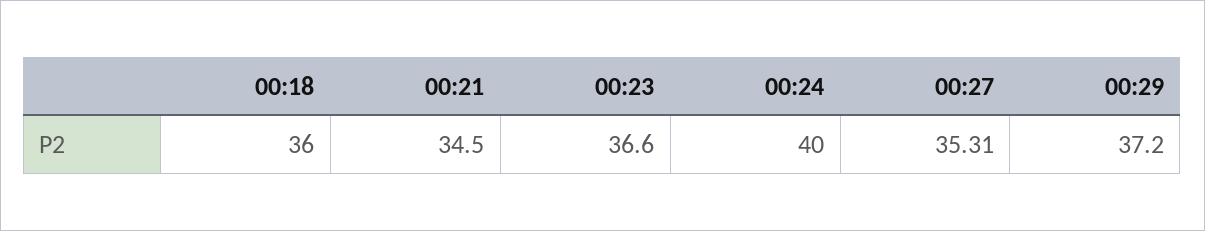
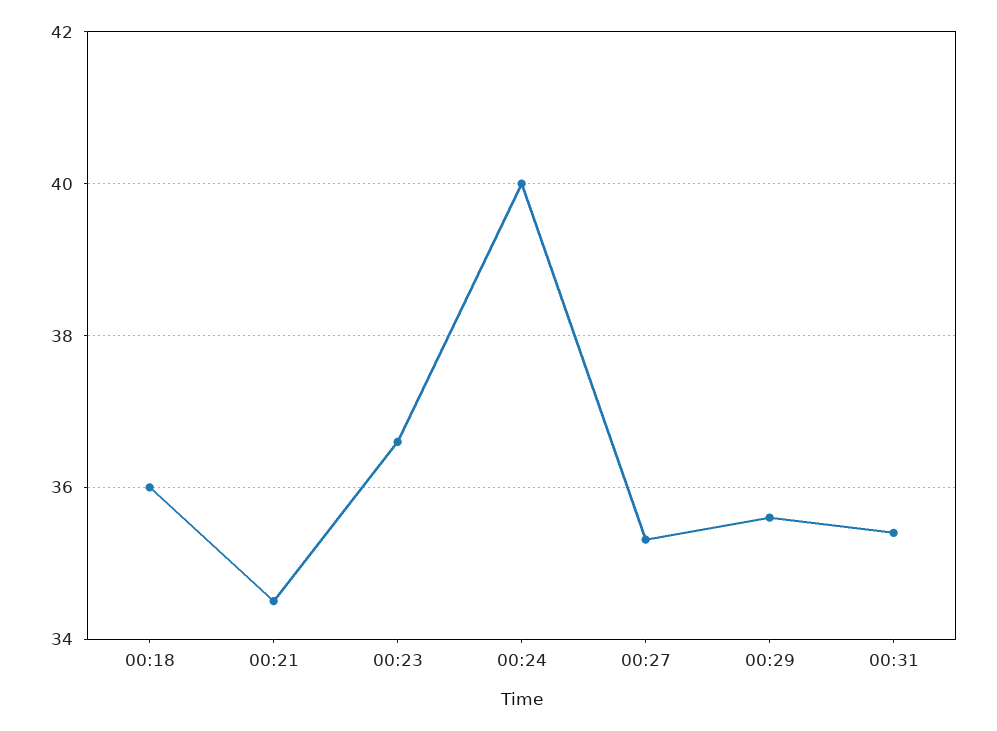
00:29: 37.2 -> 35.6
00:31: none -> 35.4

